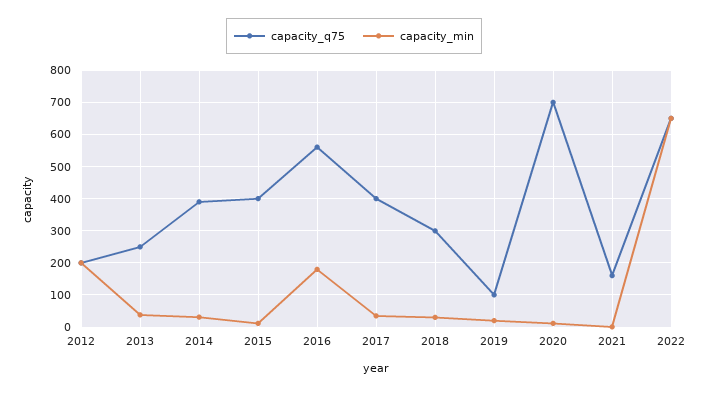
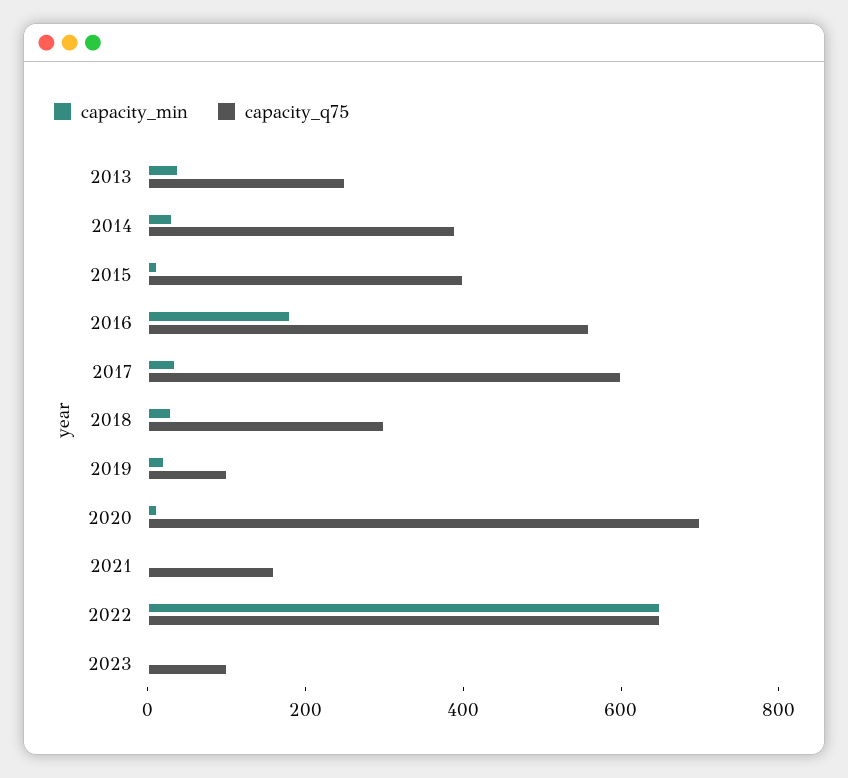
capacity_q75, 2012: 200 -> none
capacity_min, 2012: 200 -> none
capacity_q75, 2017: 400 -> 600
capacity_min, 2023: none -> 0
capacity_q75, 2023: none -> 100

